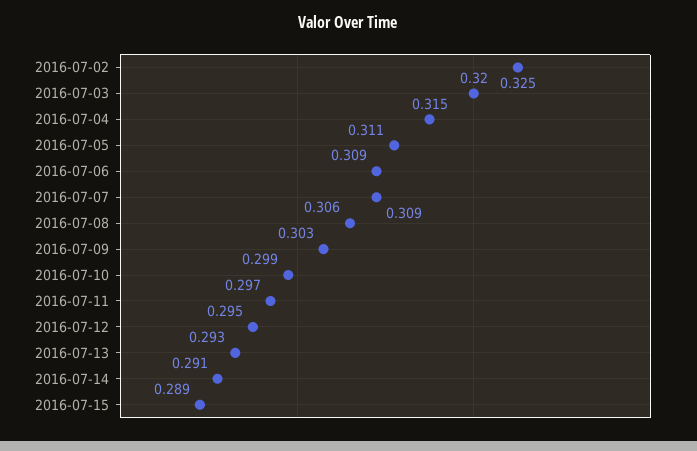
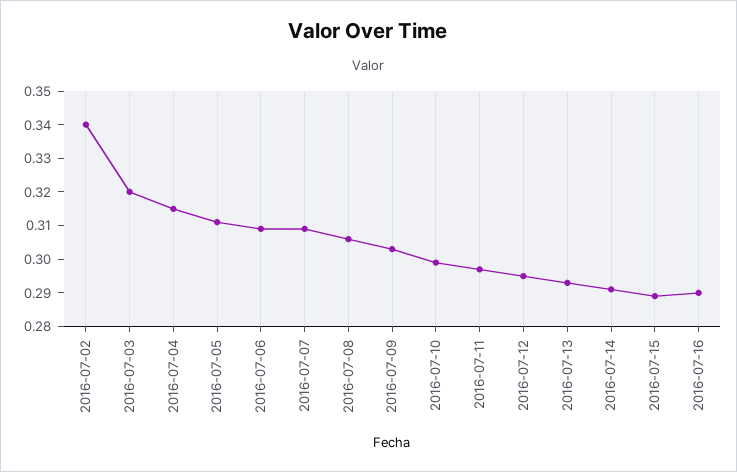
2016-07-02: 0.325 -> 0.34
2016-07-16: none -> 0.29

